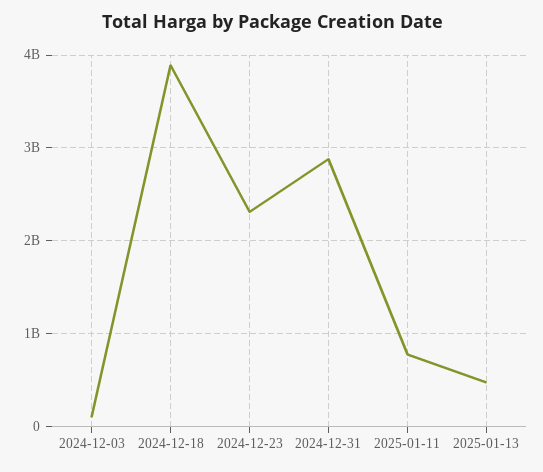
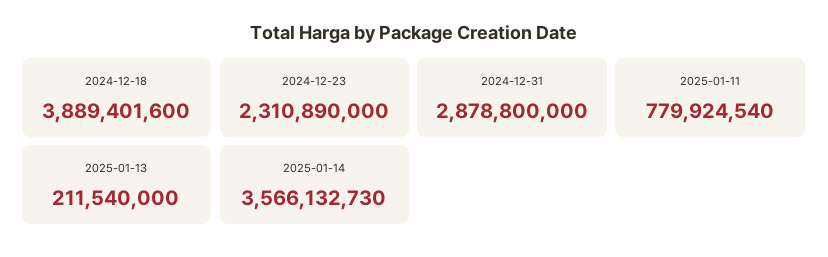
2024-12-03: 100000000 -> none
2025-01-13: 500000000 -> 211540000
2025-01-14: none -> 3566132730

